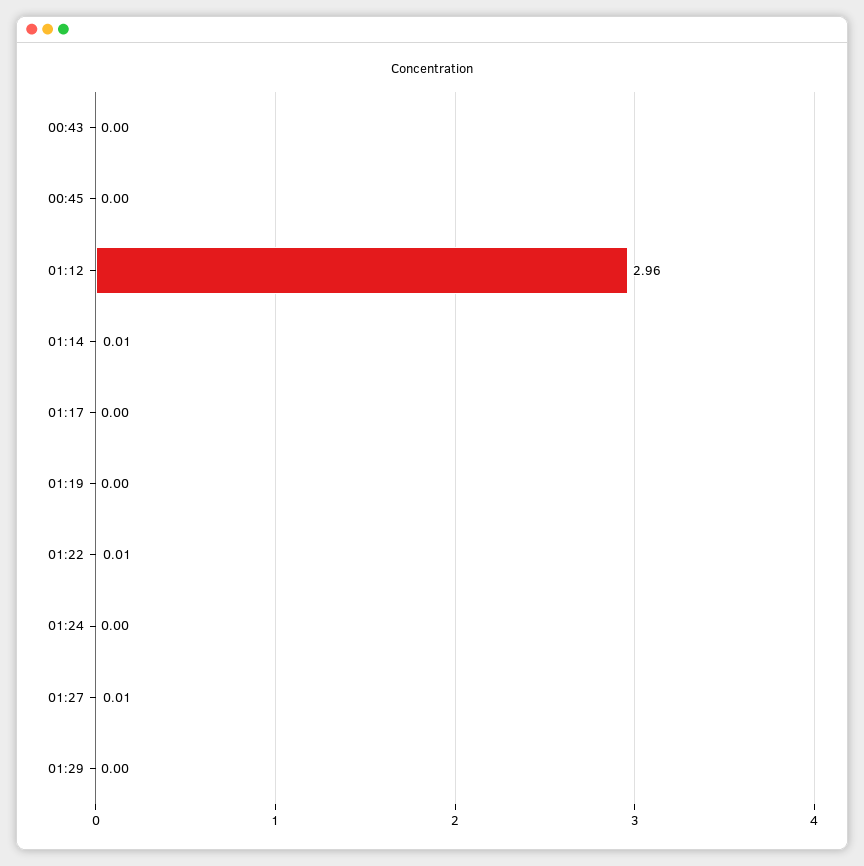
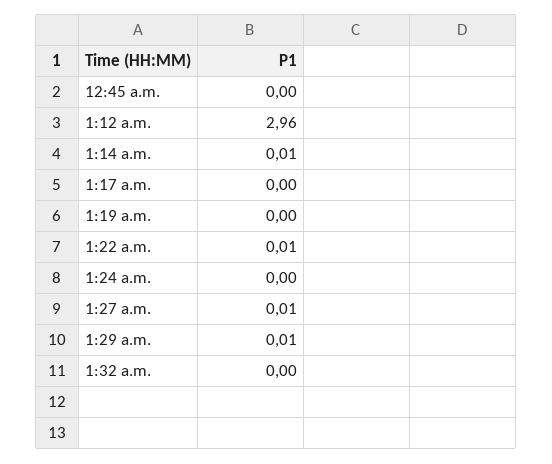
00:43: 0 -> none
01:29: 0 -> 0.01
1:32 a.m.: none -> 0

